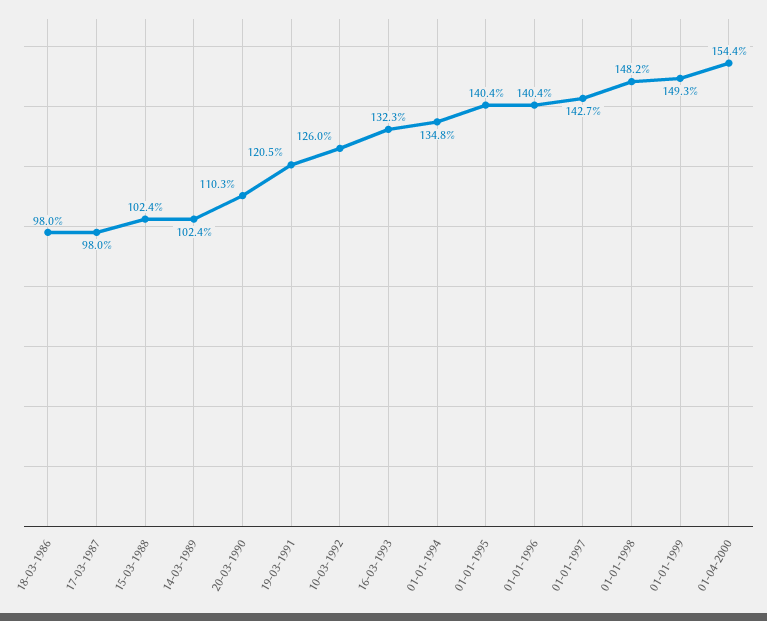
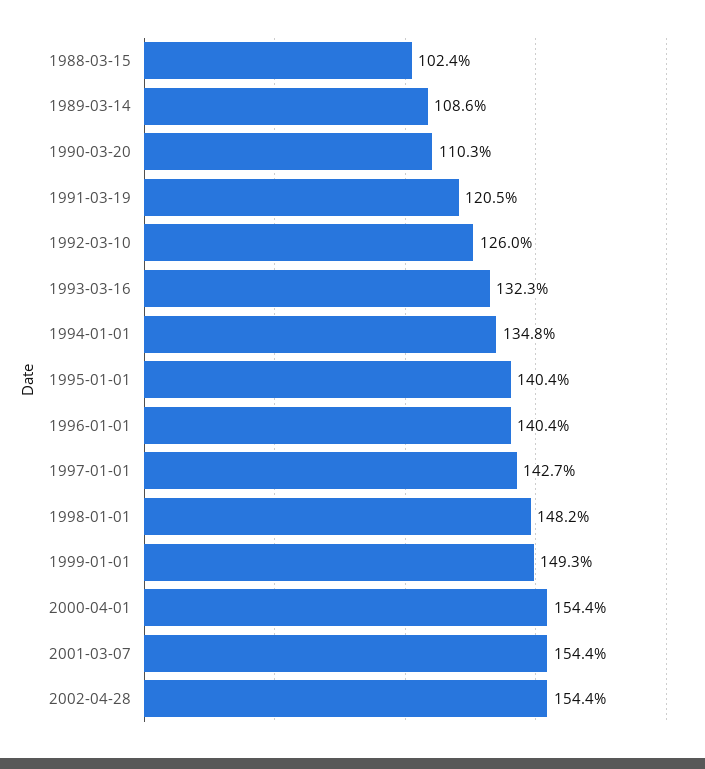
18-03-1986: 98 -> none
17-03-1987: 98 -> none
14-03-1989: 102.4 -> 108.6
2001-03-07: none -> 154.4
2002-04-28: none -> 154.4

